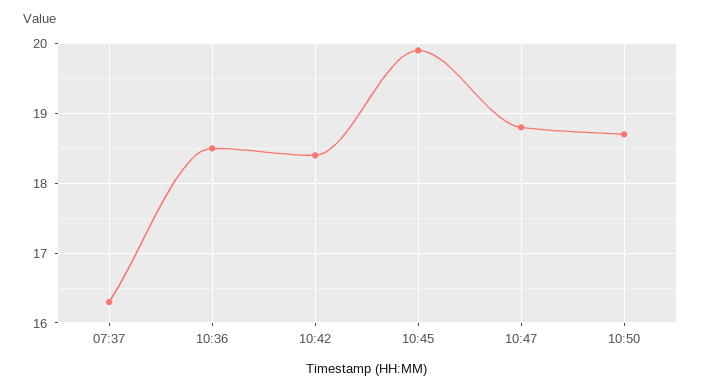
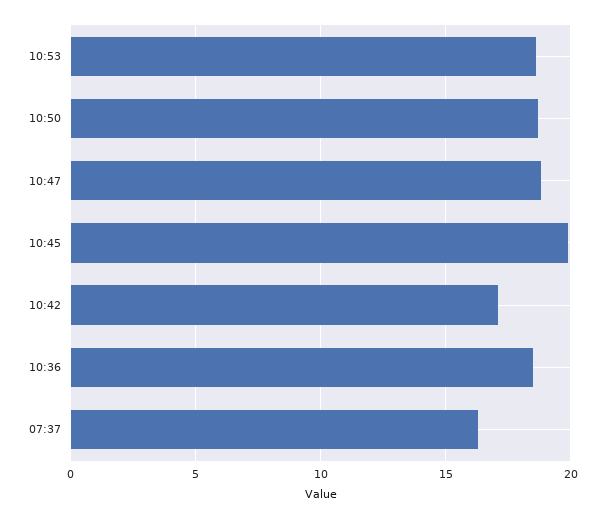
10:42: 18.4 -> 17
10:53: none -> 18.5

